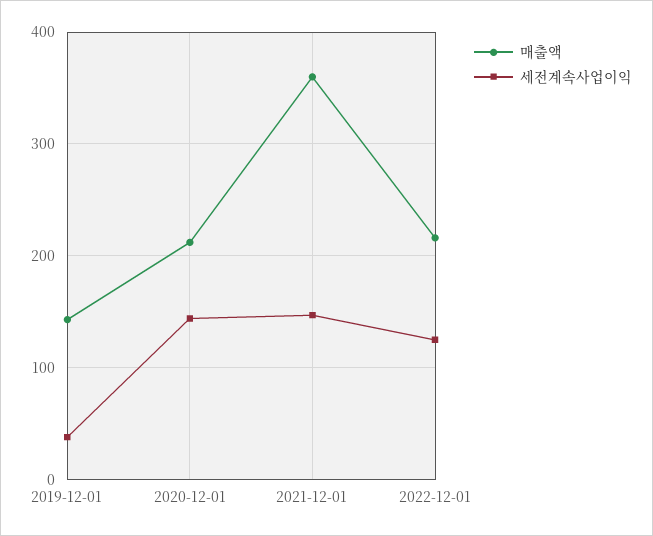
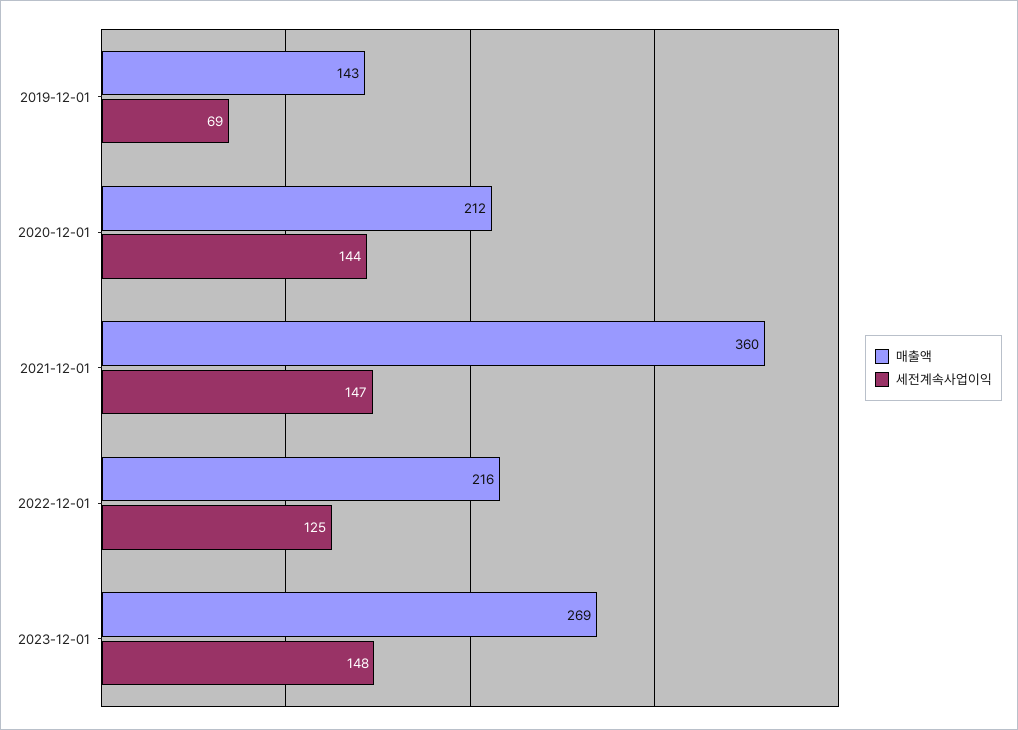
세전계속사업이익, 2019-12-01: 40 -> 69
매출액, 2023-12-01: none -> 269
세전계속사업이익, 2023-12-01: none -> 148

